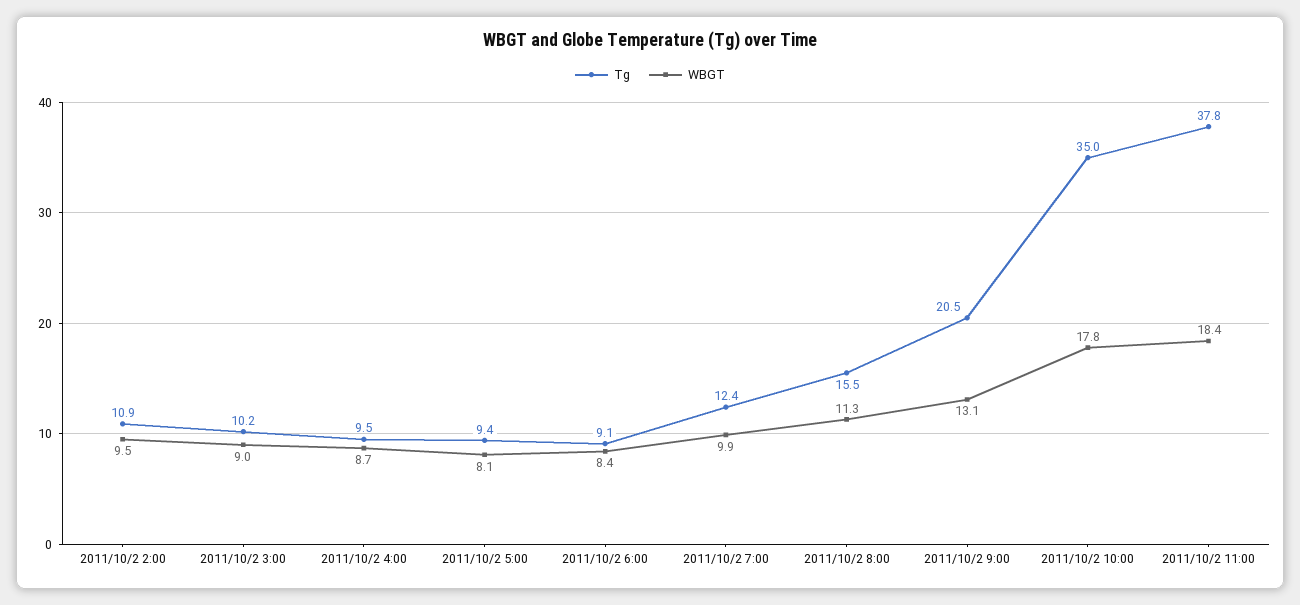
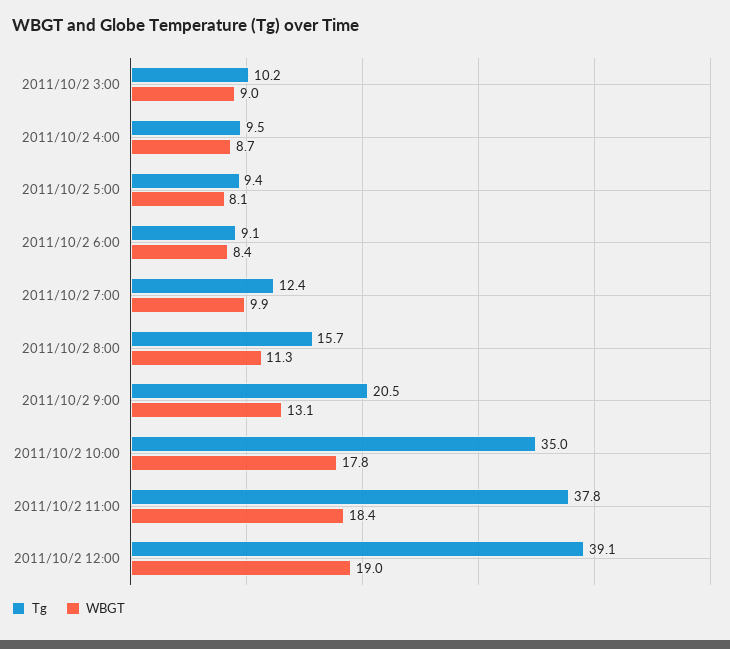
Tg, 2011/10/2 2:00: 10.9 -> none
WBGT, 2011/10/2 2:00: 9.5 -> none
Tg, 2011/10/2 8:00: 15.5 -> 15.7
Tg, 2011/10/2 12:00: none -> 39.1
WBGT, 2011/10/2 12:00: none -> 19

